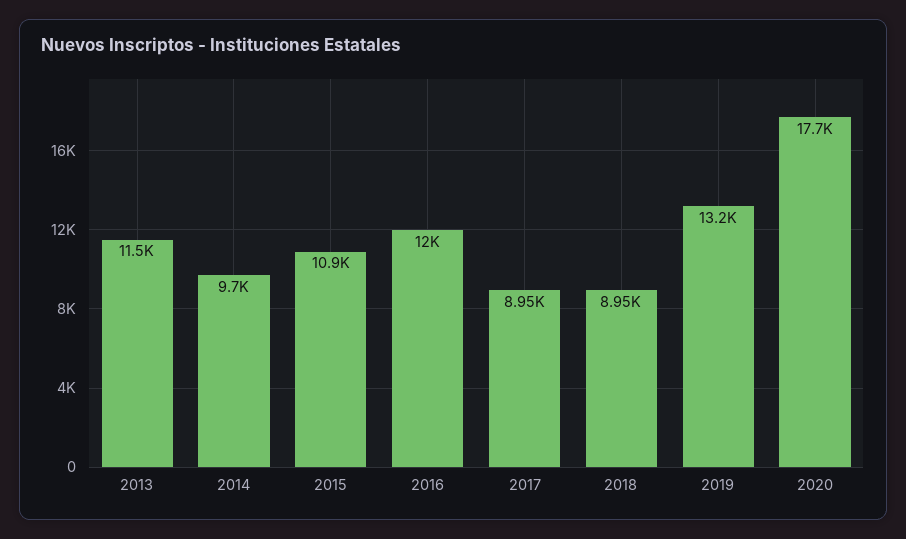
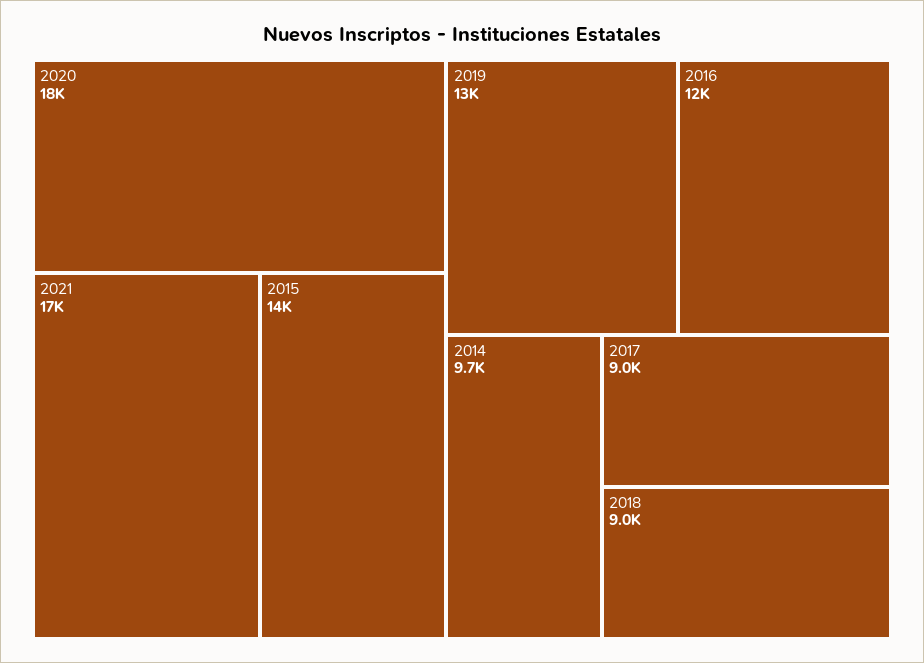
2013: 11500 -> none
2015: 10900 -> 14000
2021: none -> 17000

